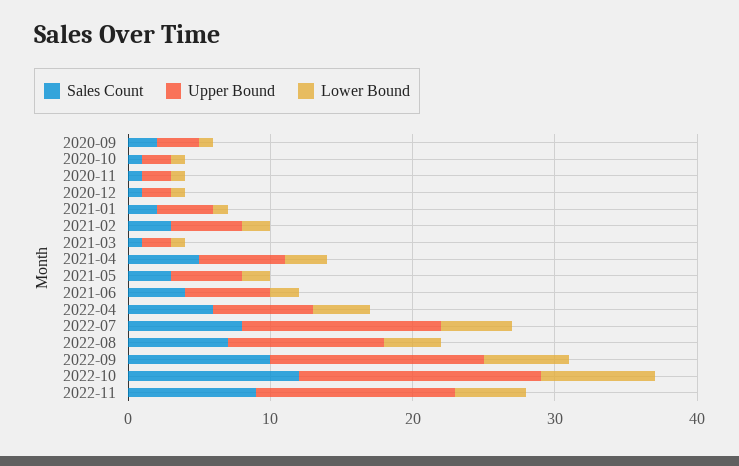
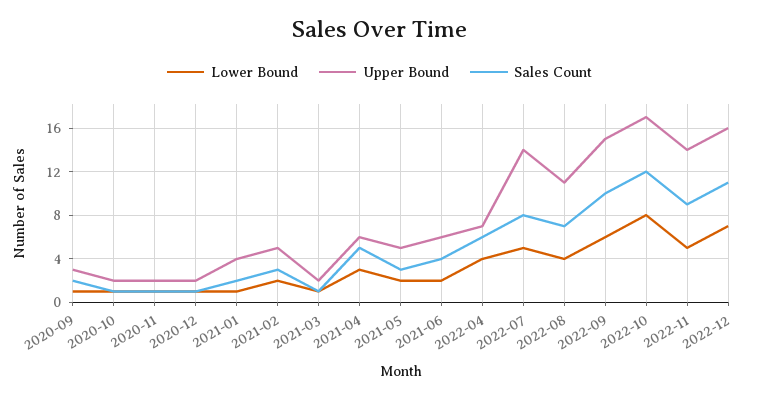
Lower Bound, 2022-12: none -> 7
Upper Bound, 2022-12: none -> 16
Sales Count, 2022-12: none -> 11

